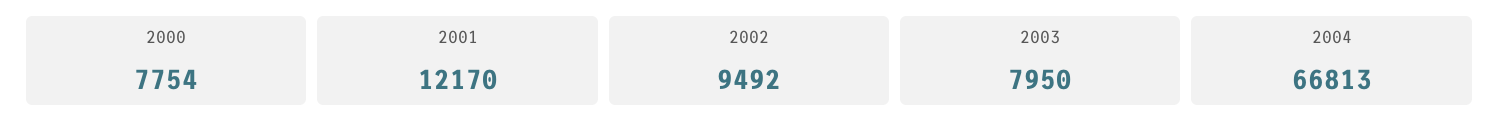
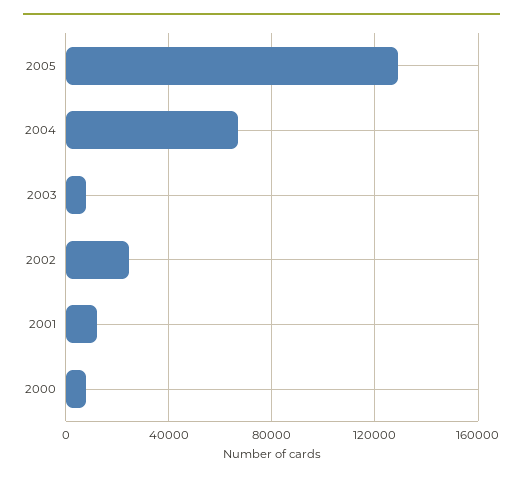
2002: 9492 -> 25000
2005: none -> 130000

